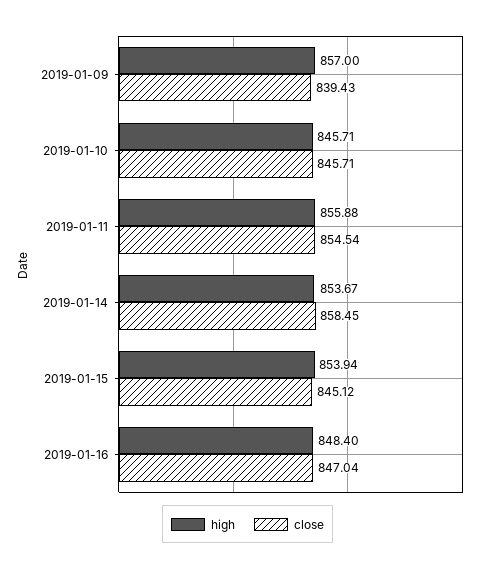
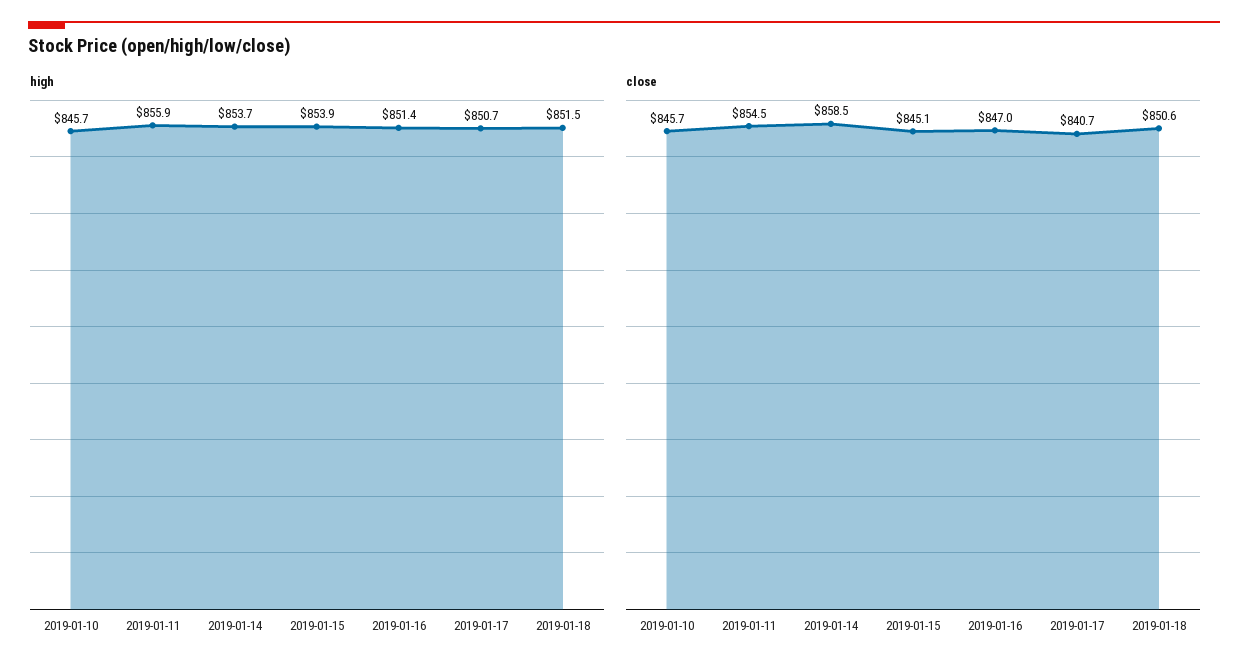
high, 2019-01-09: 857 -> none
close, 2019-01-09: 839.43 -> none
high, 2019-01-16: 848.4 -> 851.4
high, 2019-01-17: none -> 850.7
high, 2019-01-18: none -> 851.5
close, 2019-01-17: none -> 840.7
close, 2019-01-18: none -> 850.6

